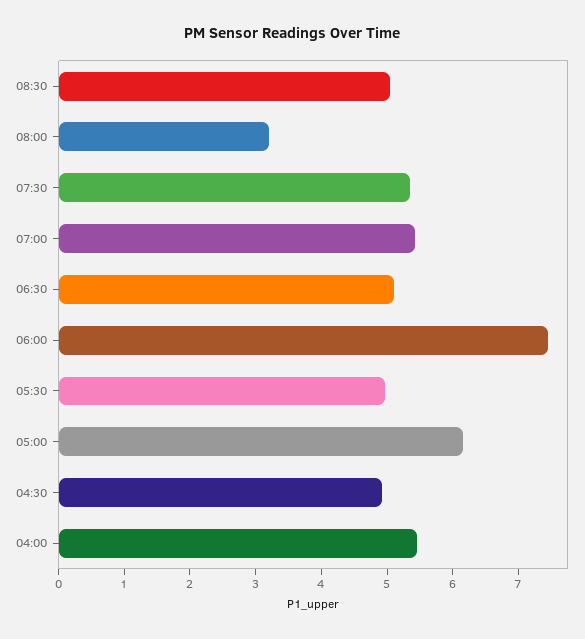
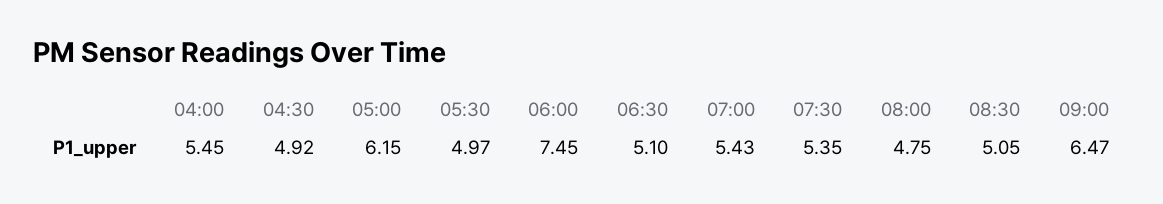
08:00: 3.2 -> 4.75
09:00: none -> 6.47

